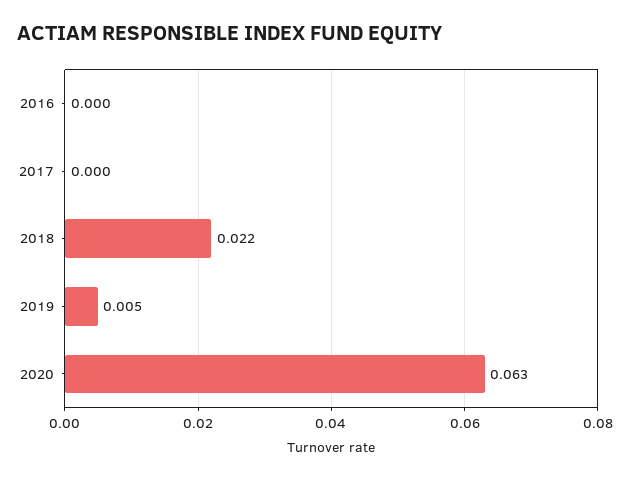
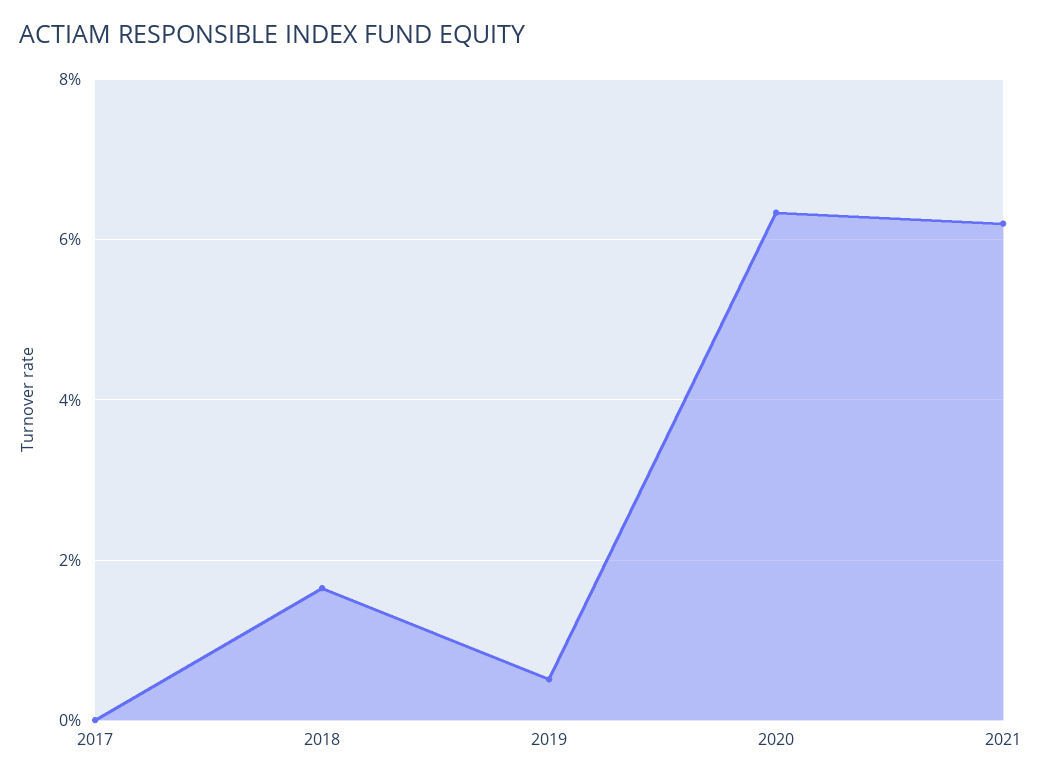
2016: 0 -> none
2018: 0.022 -> 0.016
2021: none -> 0.062

